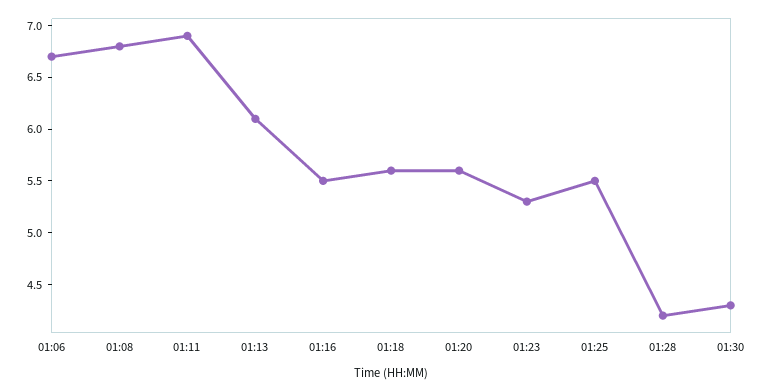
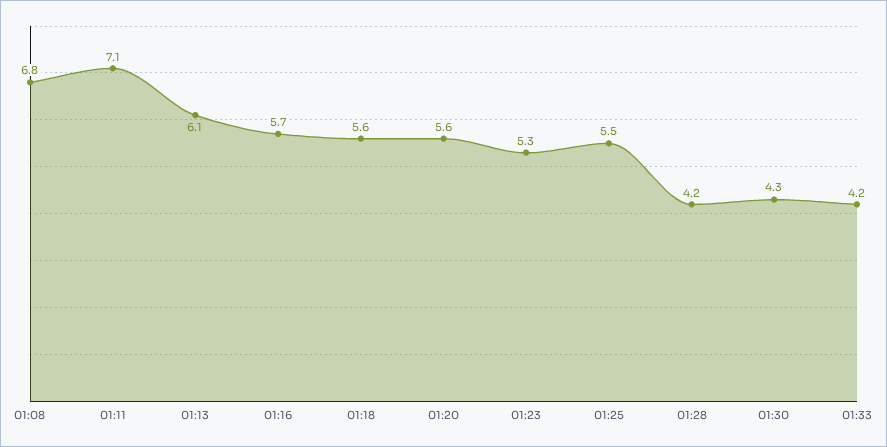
01:06: 6.7 -> none
01:11: 6.9 -> 7.1
01:16: 5.5 -> 5.7
01:33: none -> 4.2

